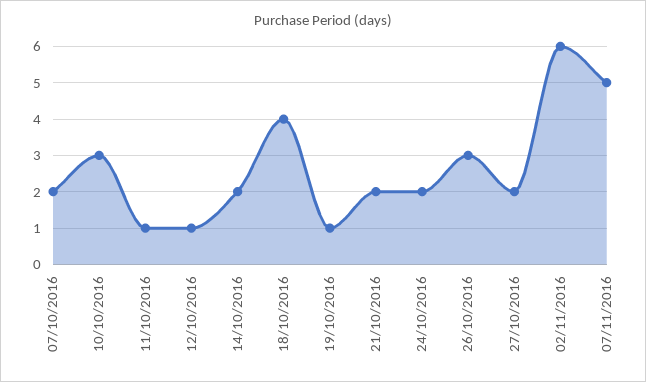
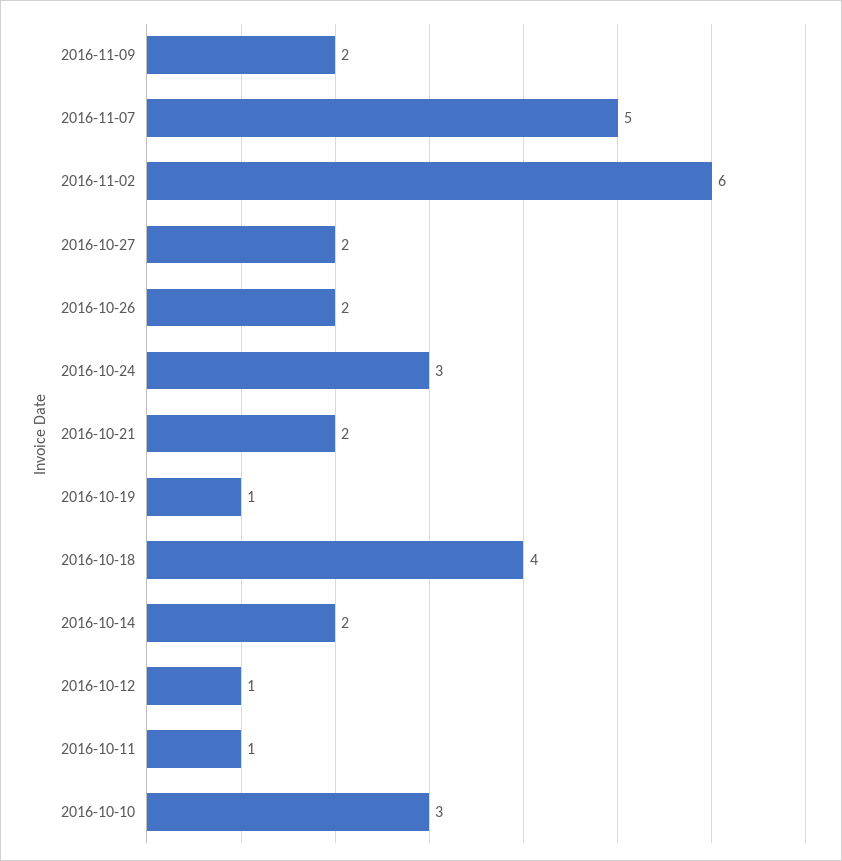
07/10/2016: 2 -> none
24/10/2016: 2 -> 3
26/10/2016: 3 -> 2
2016-11-09: none -> 2

